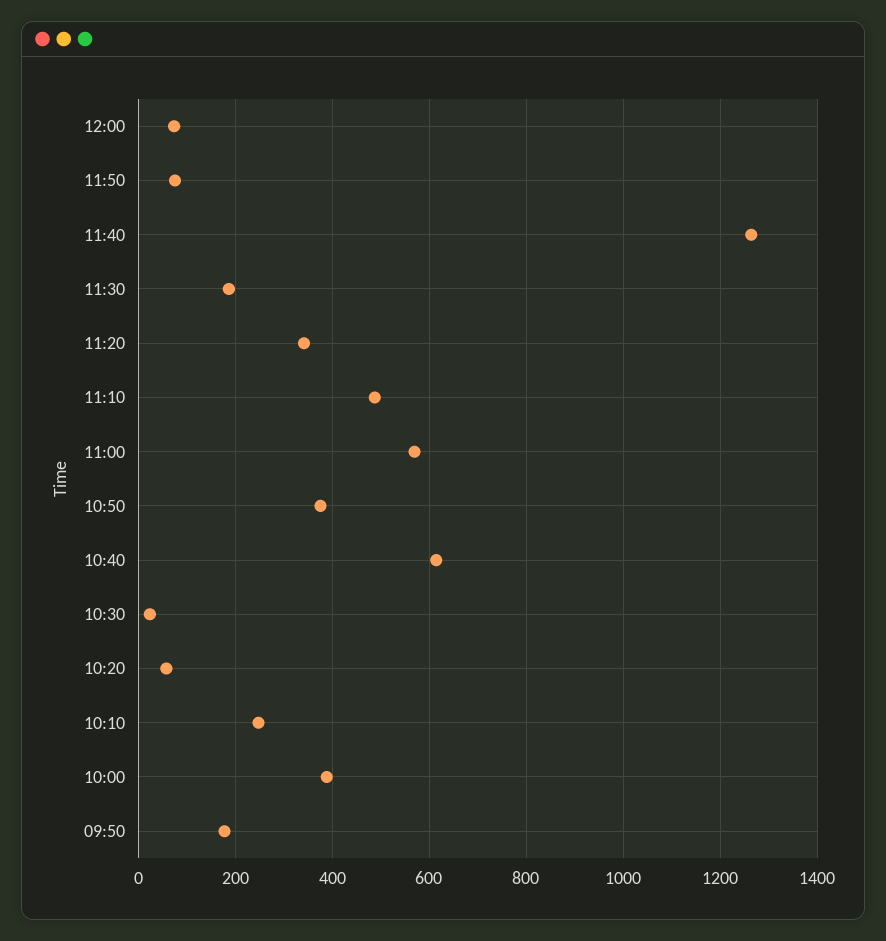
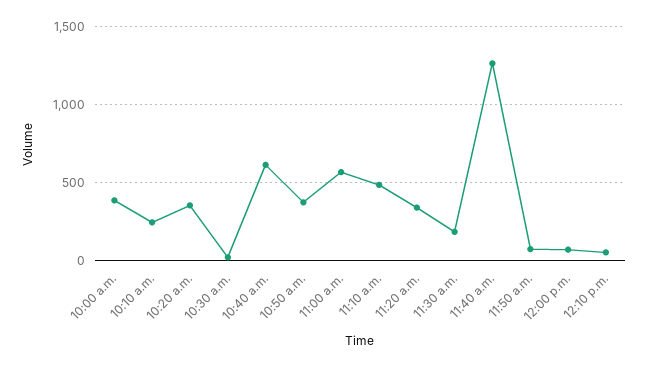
10:20: 60 -> 350
09:50: 180 -> none
12:10 p.m.: none -> 50

